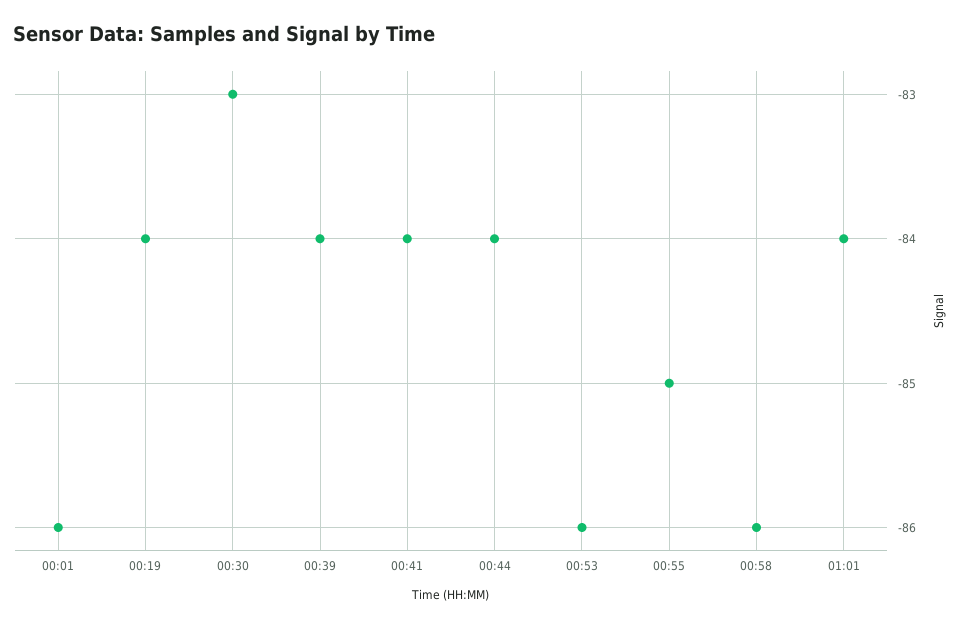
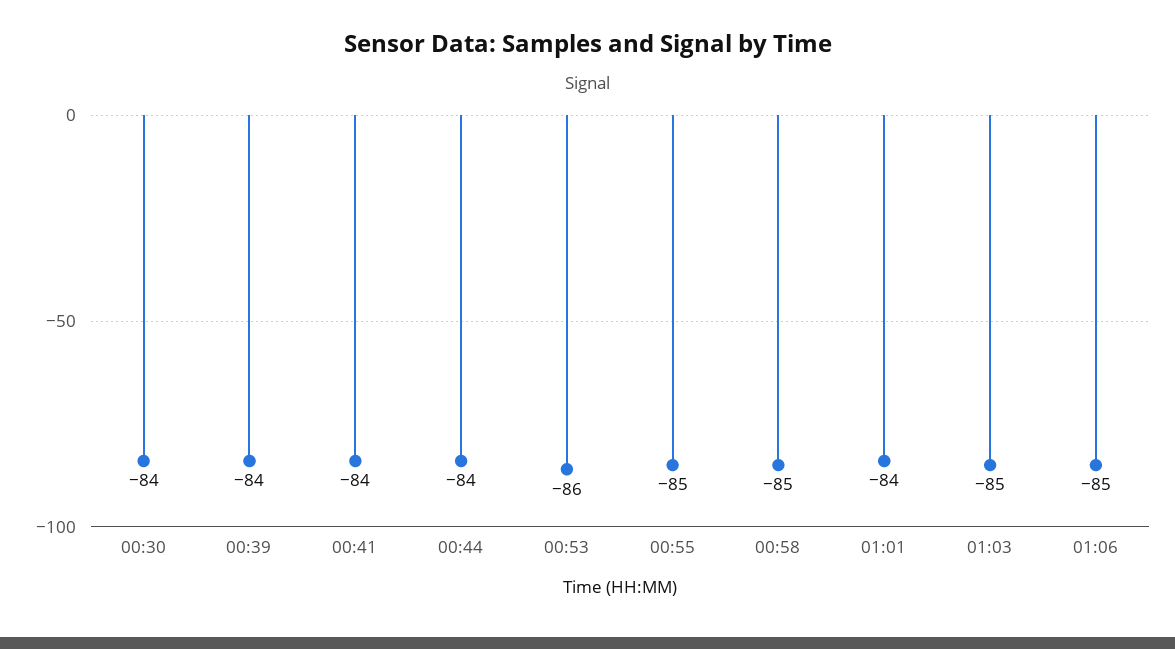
00:01: -86 -> none
00:19: -84 -> none
00:30: -83 -> -84
00:58: -86 -> -85
01:03: none -> -85
01:06: none -> -85

